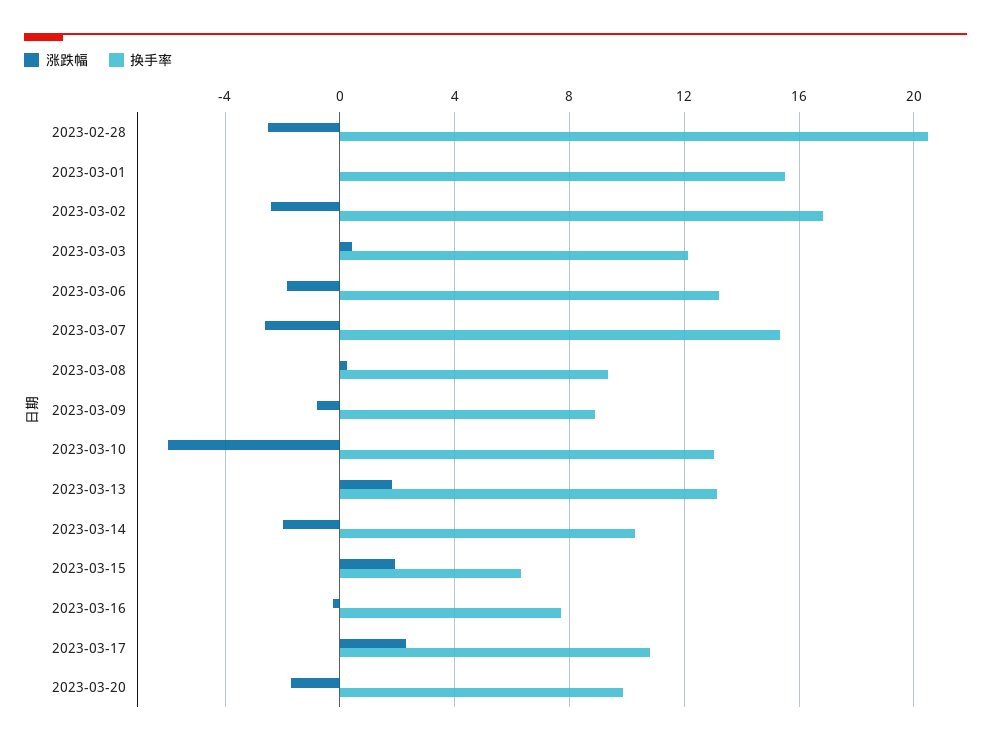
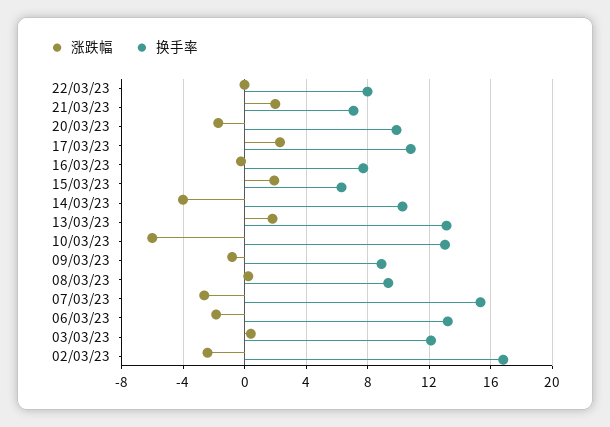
涨跌幅, 2023-02-28: -2.5 -> none
换手率, 2023-02-28: 20.5 -> none
涨跌幅, 2023-03-01: 0 -> none
换手率, 2023-03-01: 15.5 -> none
涨跌幅, 2023-03-14: -2 -> -4
涨跌幅, 22/03/23: none -> 0
换手率, 22/03/23: none -> 8
涨跌幅, 21/03/23: none -> 2
换手率, 21/03/23: none -> 7

